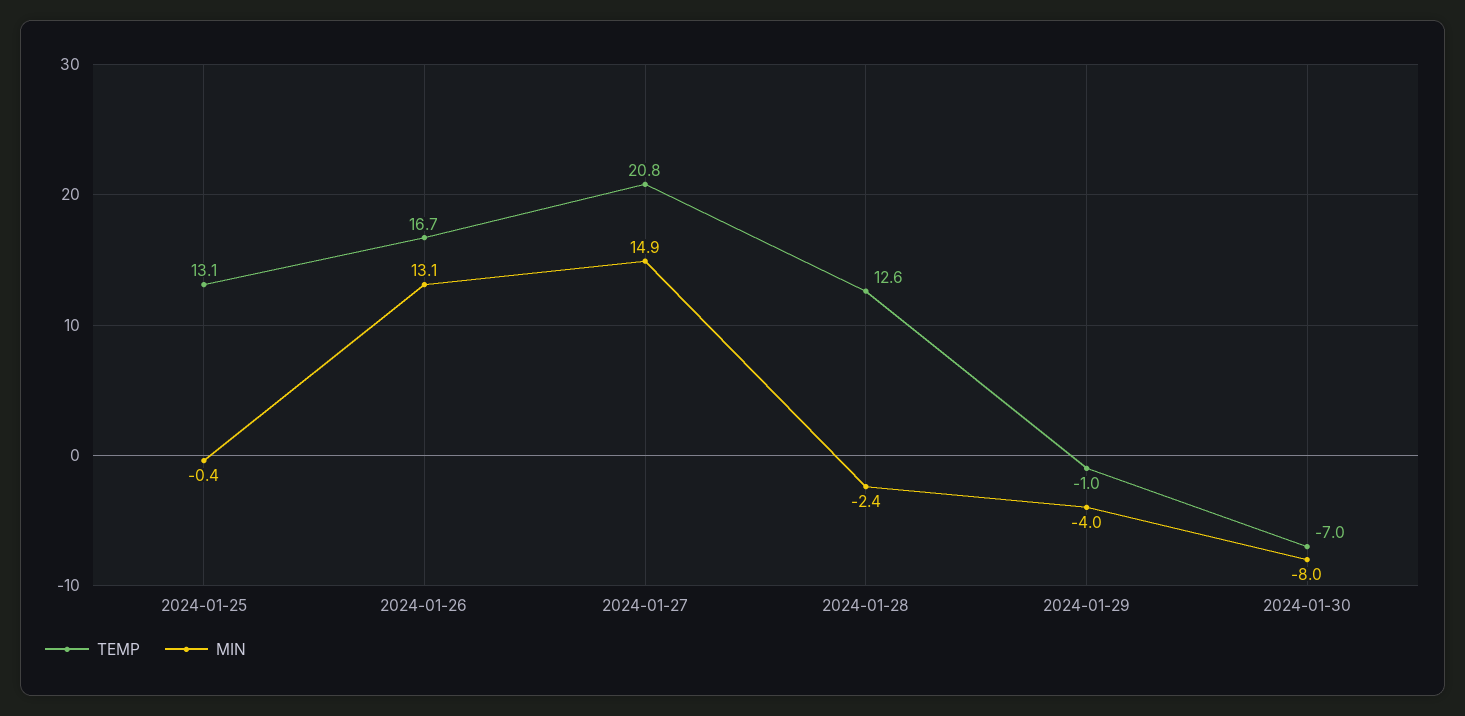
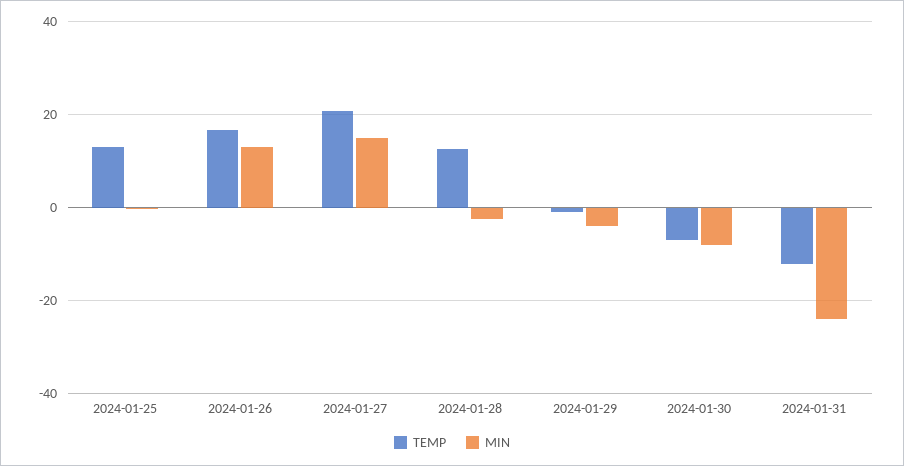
TEMP, 2024-01-31: none -> -12
MIN, 2024-01-31: none -> -24

